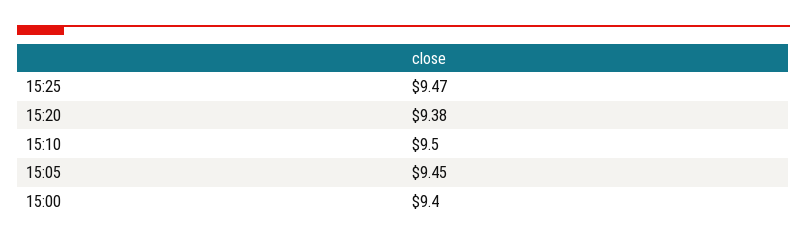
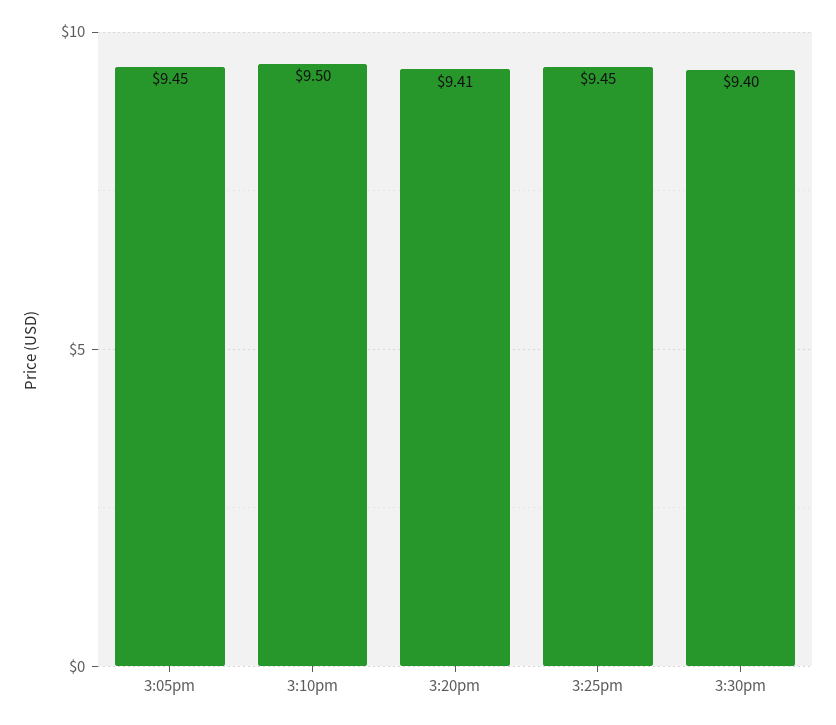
15:25: 9.47 -> 9.45
15:20: 9.38 -> 9.41
15:00: 9.4 -> none
3:30pm: none -> 9.4

